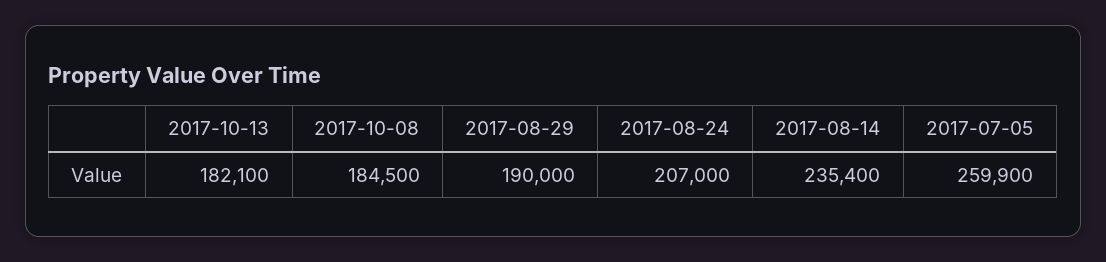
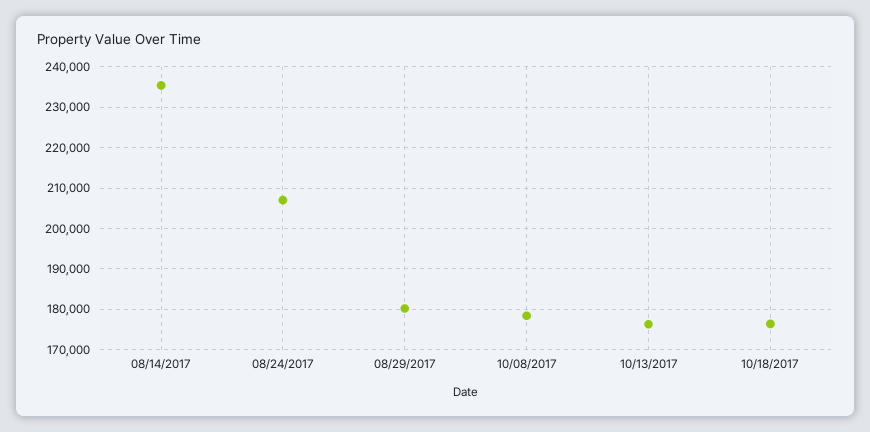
2017-10-13: 182100 -> 176000
2017-10-08: 184500 -> 178000
2017-08-29: 190000 -> 180000
2017-07-05: 259900 -> none
10/18/2017: none -> 176000

